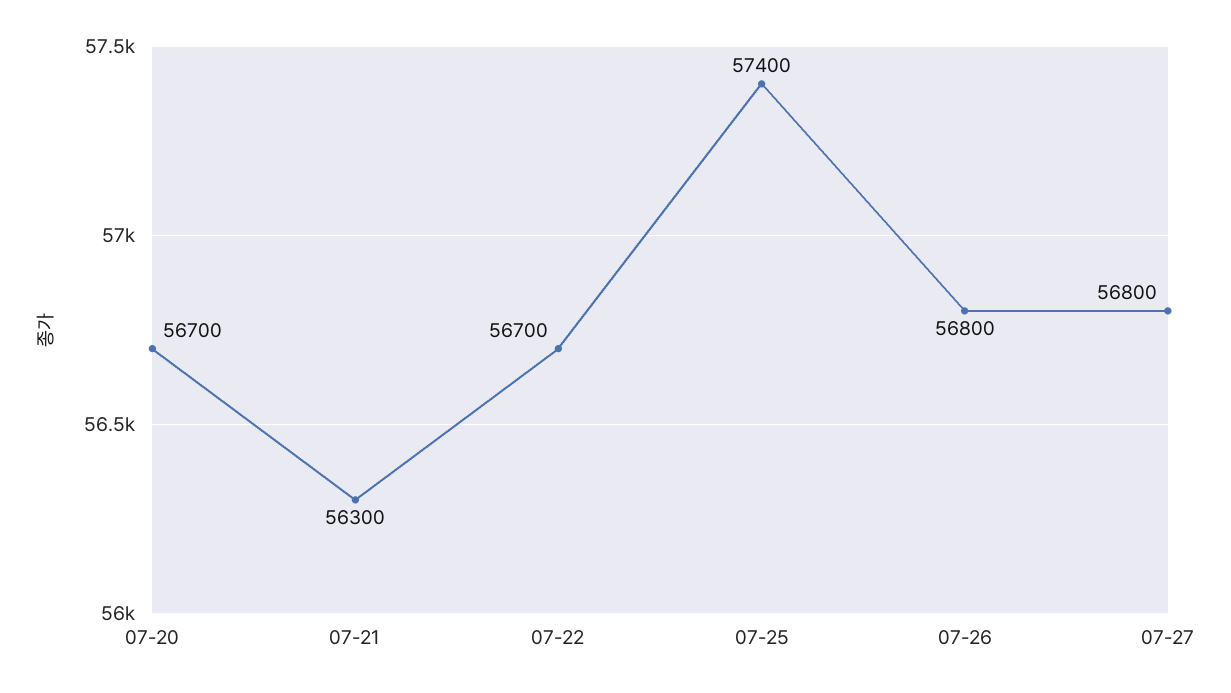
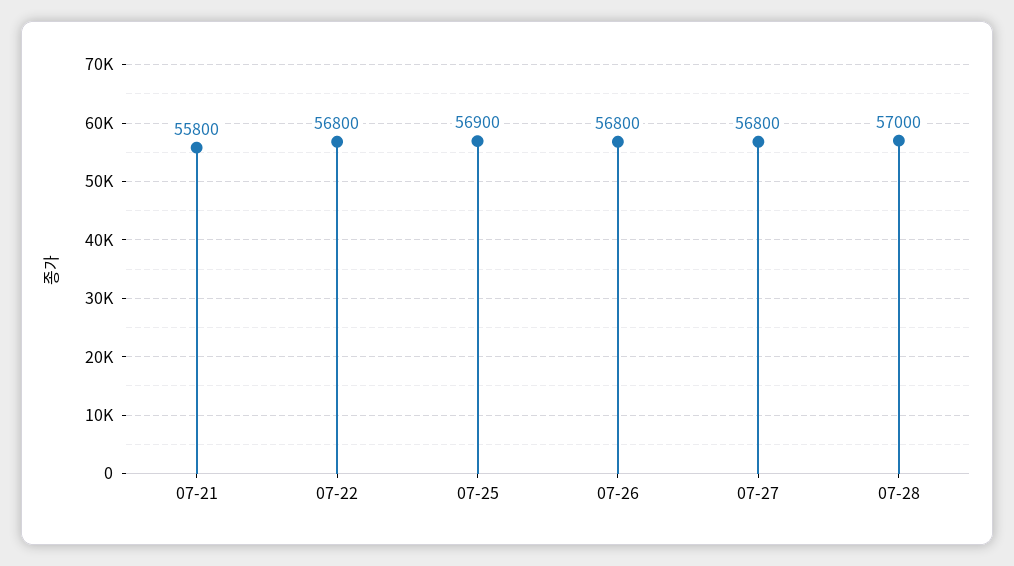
07-20: 56700 -> none
07-21: 56300 -> 55800
07-22: 56700 -> 56800
07-25: 57400 -> 56900
07-28: none -> 57000

